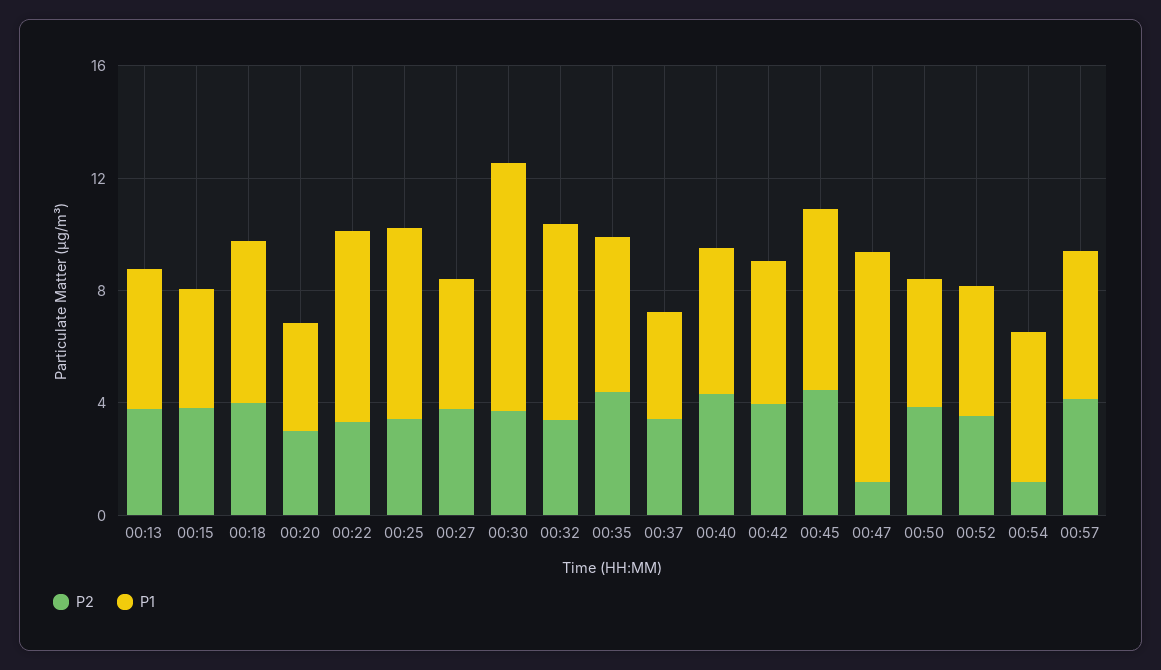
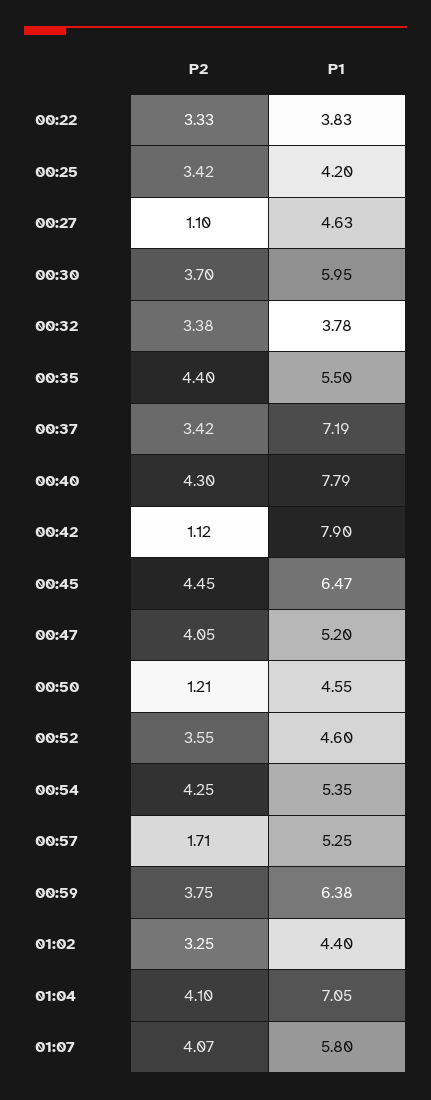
P2, 00:13: 4 -> none
P1, 00:13: 5 -> none
P2, 00:15: 4 -> none
P1, 00:15: 4 -> none
P2, 00:18: 4 -> none
P1, 00:18: 6 -> none
P2, 00:20: 3 -> none
P1, 00:20: 4 -> none
P1, 00:22: 7 -> 3.83
P1, 00:25: 7 -> 4.2
P2, 00:27: 4 -> 1.1
P1, 00:30: 9 -> 5.95
P1, 00:32: 7 -> 3.78
P1, 00:37: 4 -> 7.19
P1, 00:40: 5 -> 7.79
P2, 00:42: 4 -> 1.12
P1, 00:42: 5 -> 7.9
P2, 00:47: 1 -> 4.05
P1, 00:47: 8 -> 5.2
P2, 00:50: 4 -> 1.21
P2, 00:54: 1 -> 4.25
P2, 00:57: 4 -> 1.71
P2, 00:59: none -> 3.75
P1, 00:59: none -> 6.38
P2, 01:02: none -> 3.25
P1, 01:02: none -> 4.4
P2, 01:04: none -> 4.1
P1, 01:04: none -> 7.05
P2, 01:07: none -> 4.07
P1, 01:07: none -> 5.8

